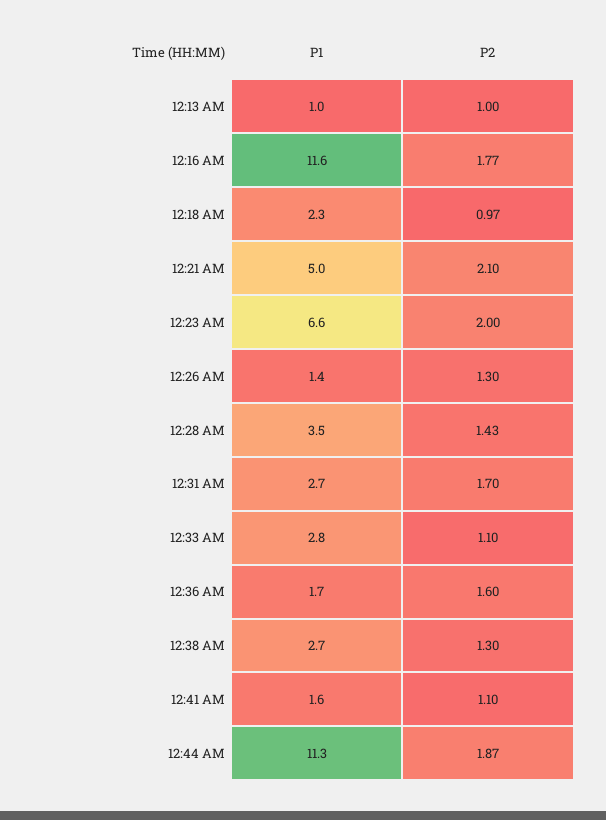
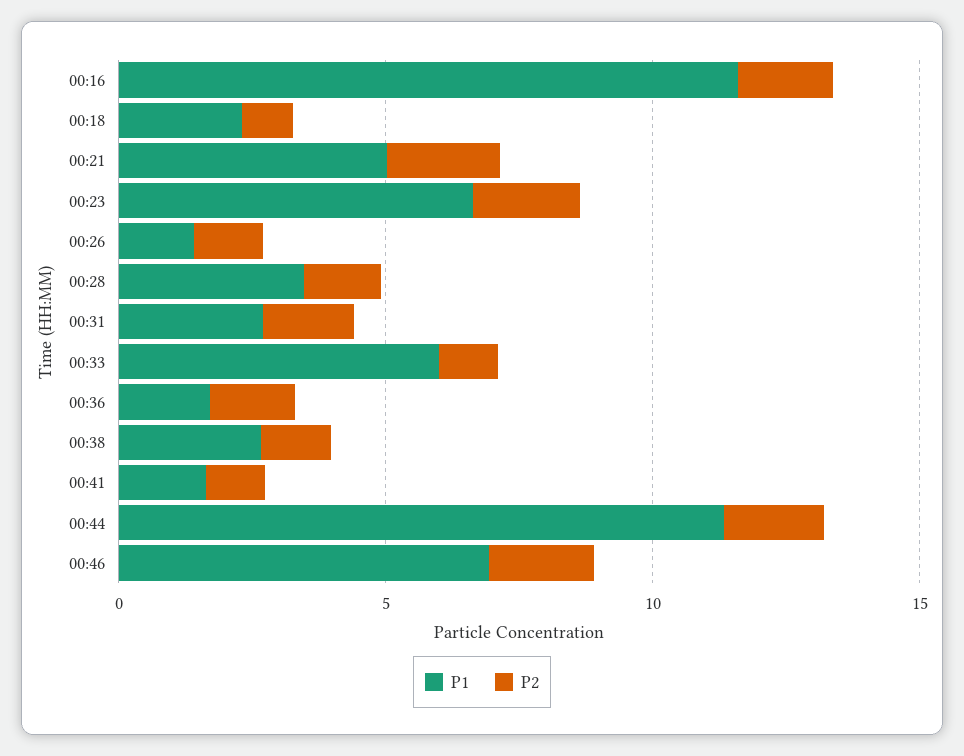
P1, 12:13 AM: 1 -> none
P2, 12:13 AM: 1 -> none
P1, 12:33 AM: 2.8 -> 6
P1, 00:46: none -> 7
P2, 00:46: none -> 2

